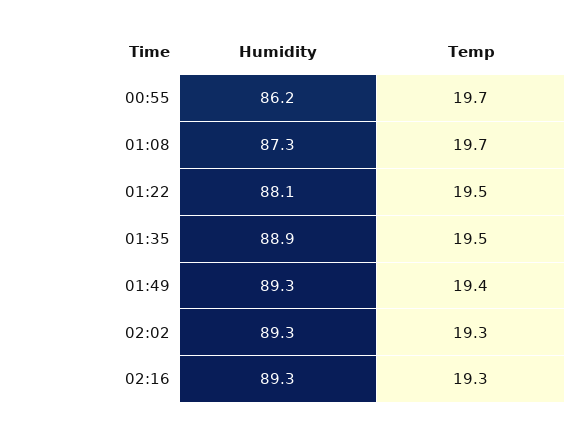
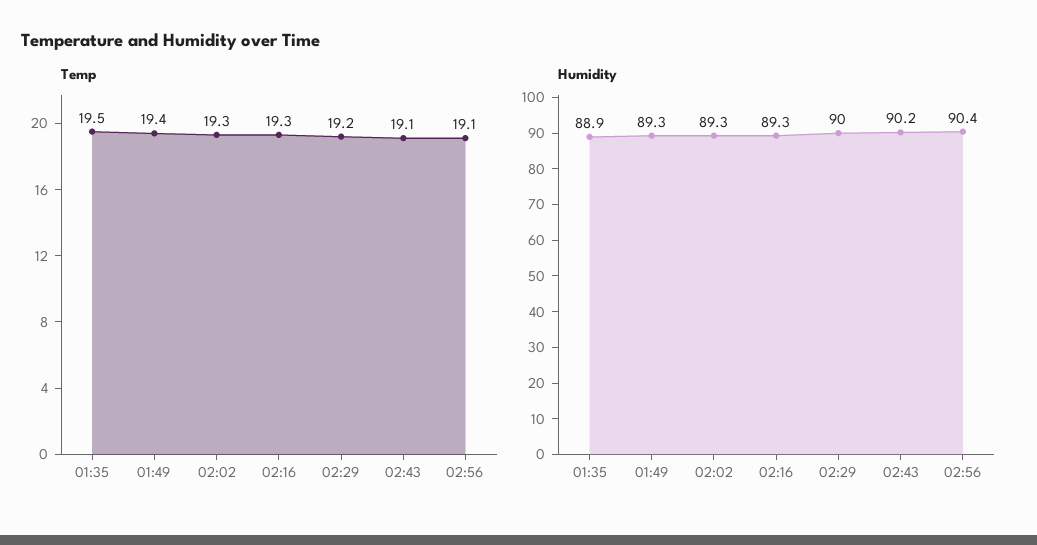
Humidity, 00:55: 86.2 -> none
Temp, 00:55: 19.7 -> none
Humidity, 01:08: 87.3 -> none
Temp, 01:08: 19.7 -> none
Humidity, 01:22: 88.1 -> none
Temp, 01:22: 19.5 -> none
Temp, 02:29: none -> 19.2
Temp, 02:43: none -> 19.1
Temp, 02:56: none -> 19.1
Humidity, 02:29: none -> 90
Humidity, 02:43: none -> 90.2
Humidity, 02:56: none -> 90.4

